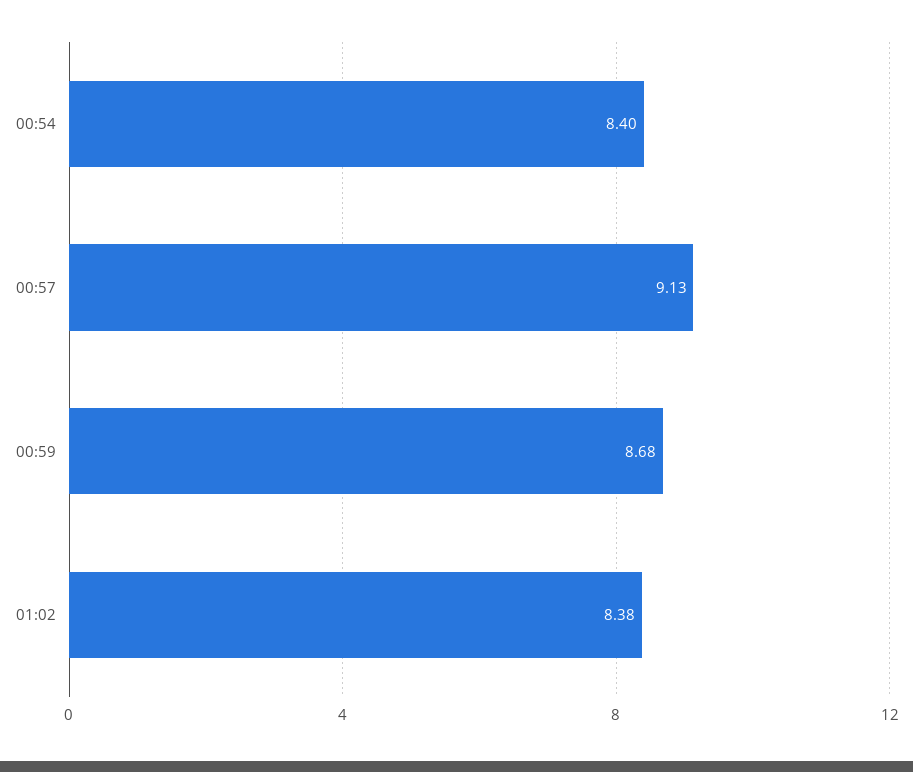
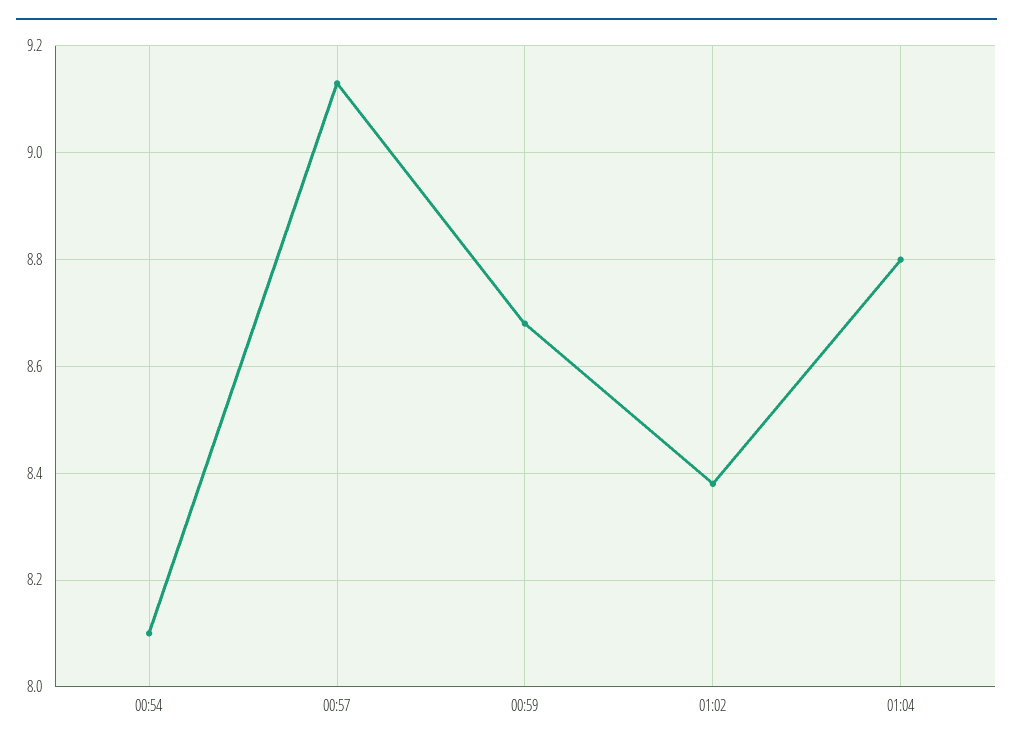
00:54: 8.4 -> 8.1
01:04: none -> 8.8

